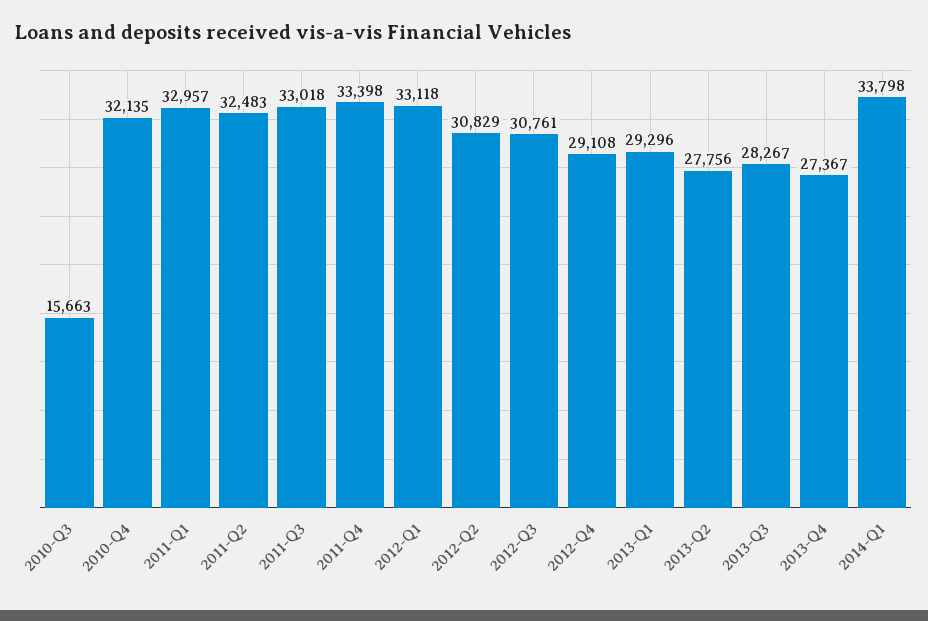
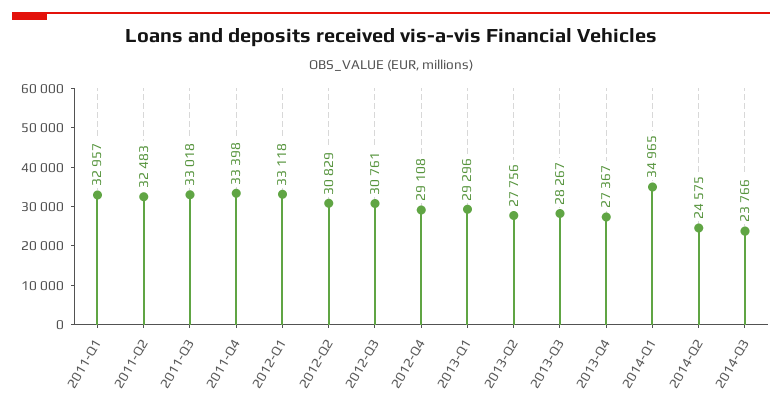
2010-Q3: 15663 -> none
2010-Q4: 32135 -> none
2014-Q1: 33798 -> 34965
2014-Q2: none -> 24575
2014-Q3: none -> 23766

